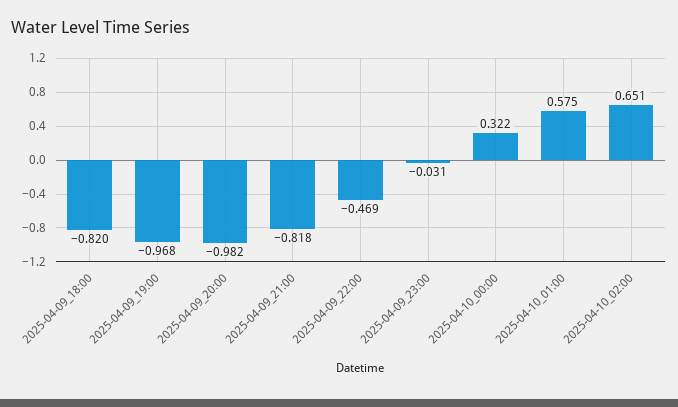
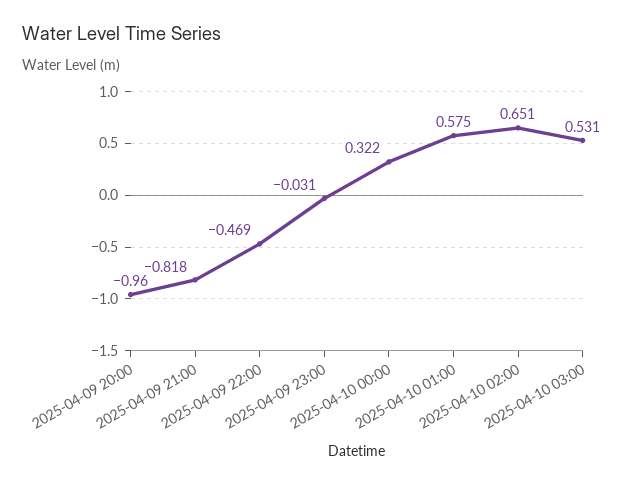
2025-04-09_18:00: -0.82 -> none
2025-04-09_19:00: -0.968 -> none
2025-04-09_20:00: -0.982 -> -0.96
2025-04-10 03:00: none -> 0.531

